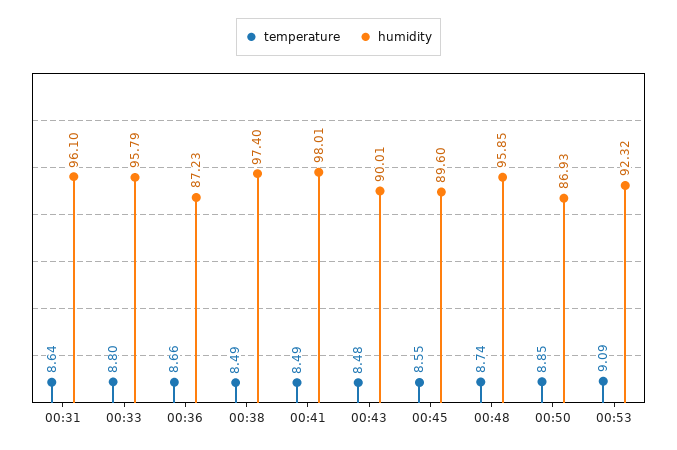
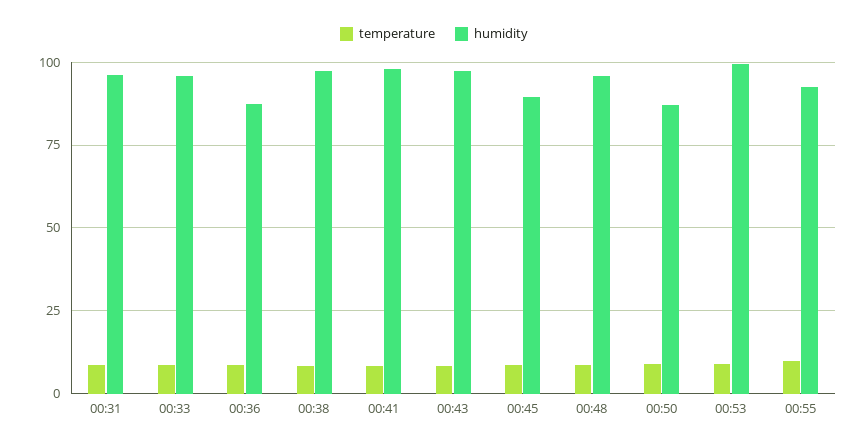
humidity, 00:43: 90.01 -> 97.5
humidity, 00:53: 92.32 -> 100
temperature, 00:55: none -> 10
humidity, 00:55: none -> 92.5

